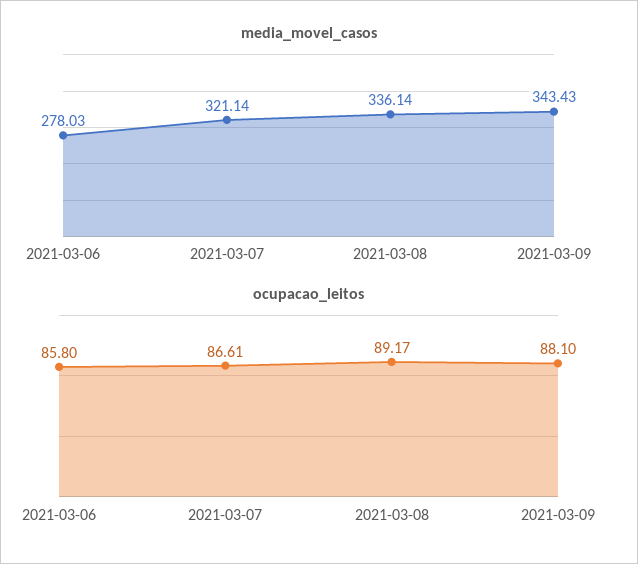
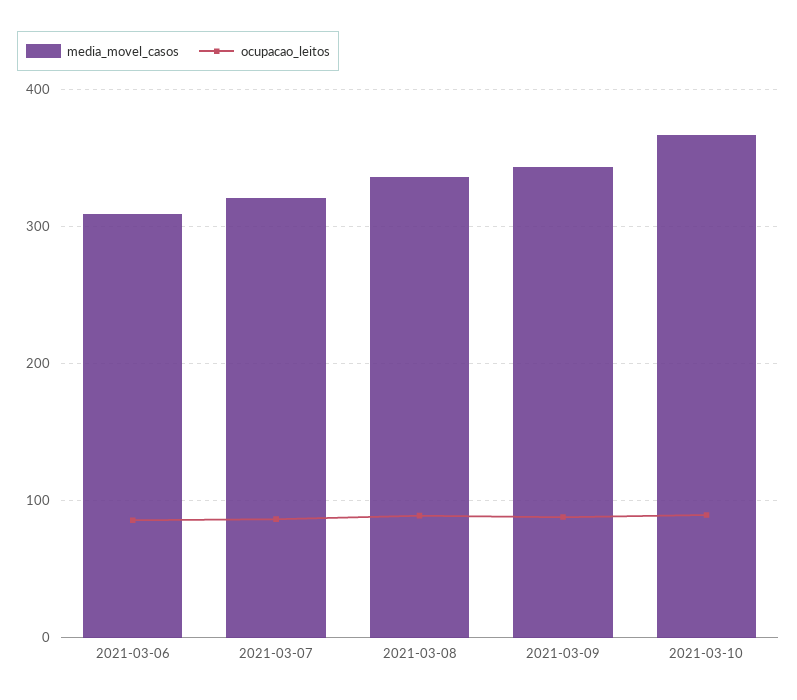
media_movel_casos, 2021-03-06: 278.03 -> 310
media_movel_casos, 2021-03-10: none -> 370
ocupacao_leitos, 2021-03-10: none -> 90

